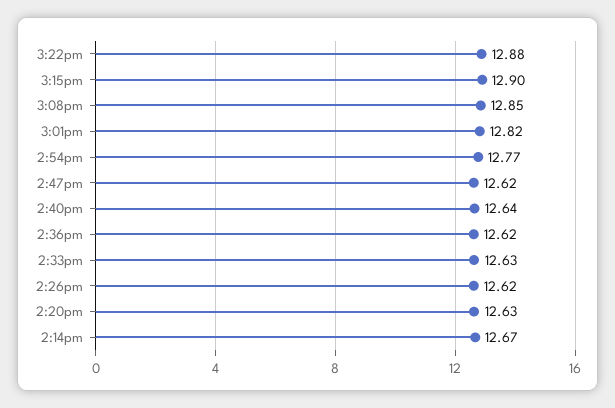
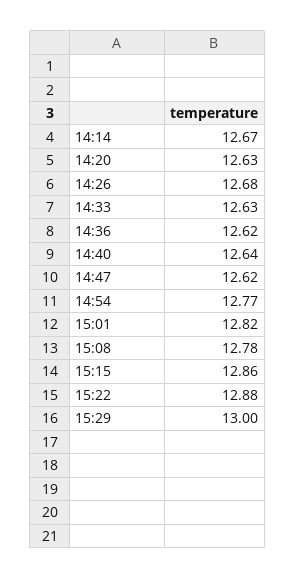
3:15pm: 12.9 -> 12.86
3:08pm: 12.85 -> 12.78
2:26pm: 12.62 -> 12.68
15:29: none -> 13

